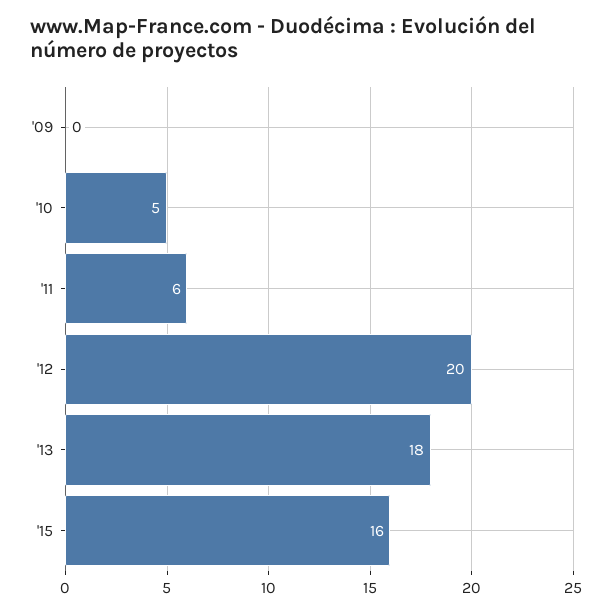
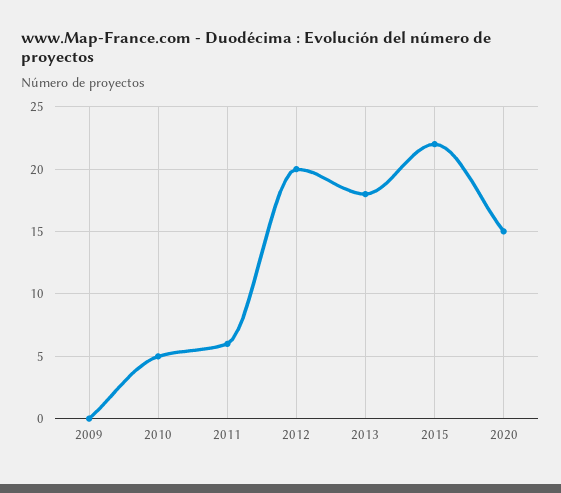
'15: 16 -> 22
2020: none -> 15

